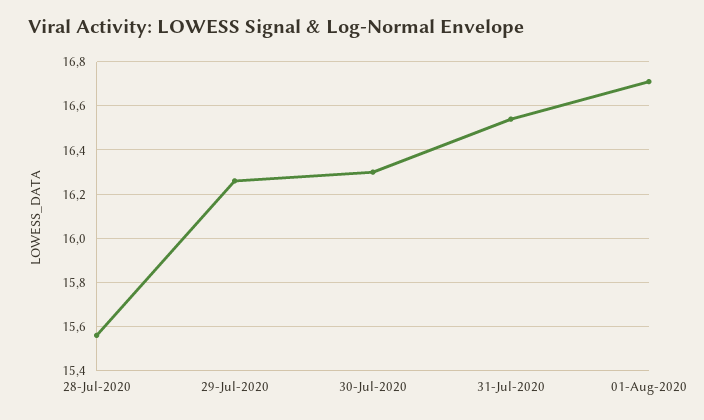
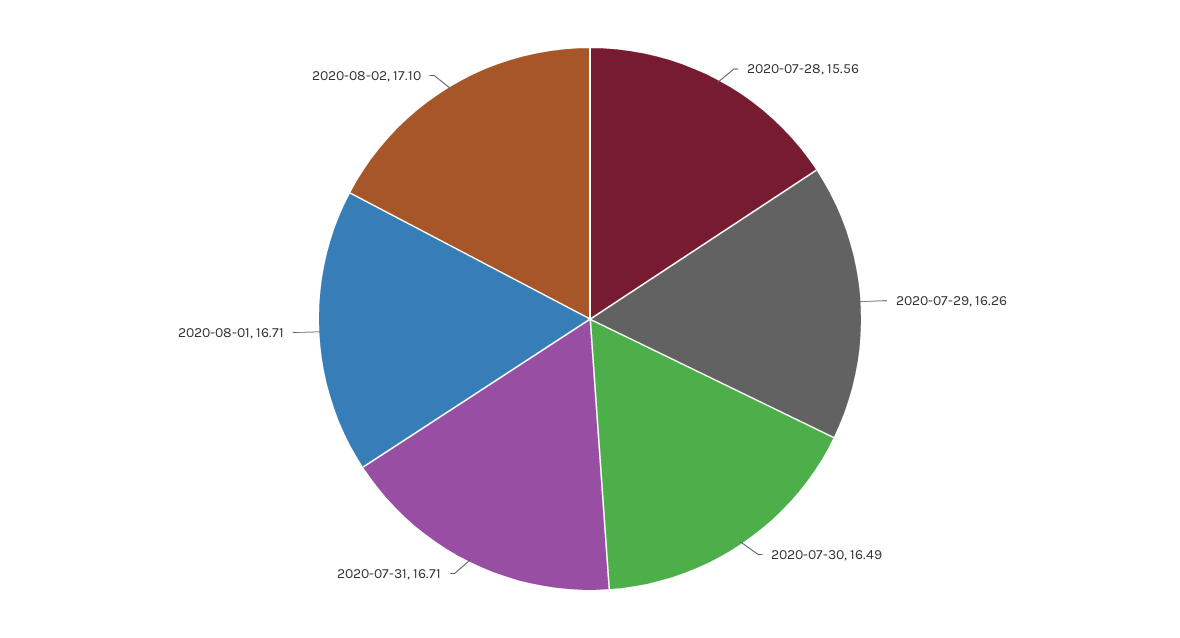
30-Jul-2020: 16.3 -> 16.49
31-Jul-2020: 16.55 -> 16.71
2020-08-02: none -> 17.1

